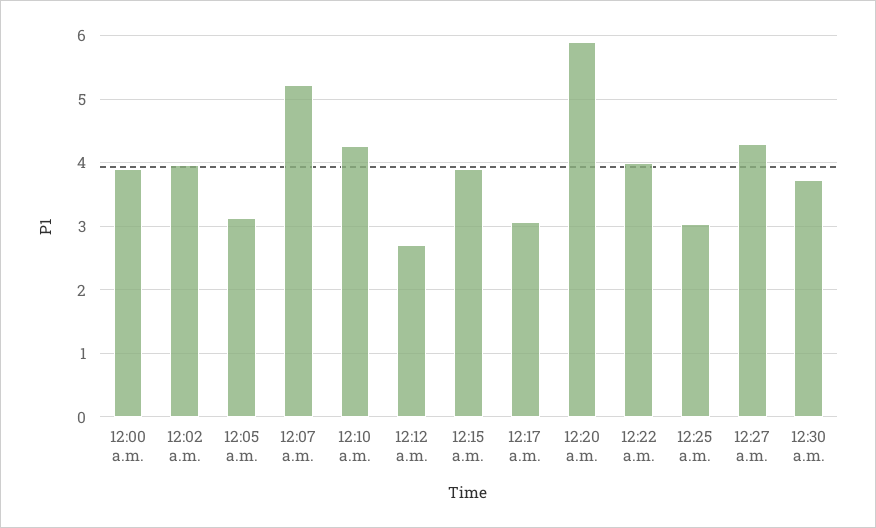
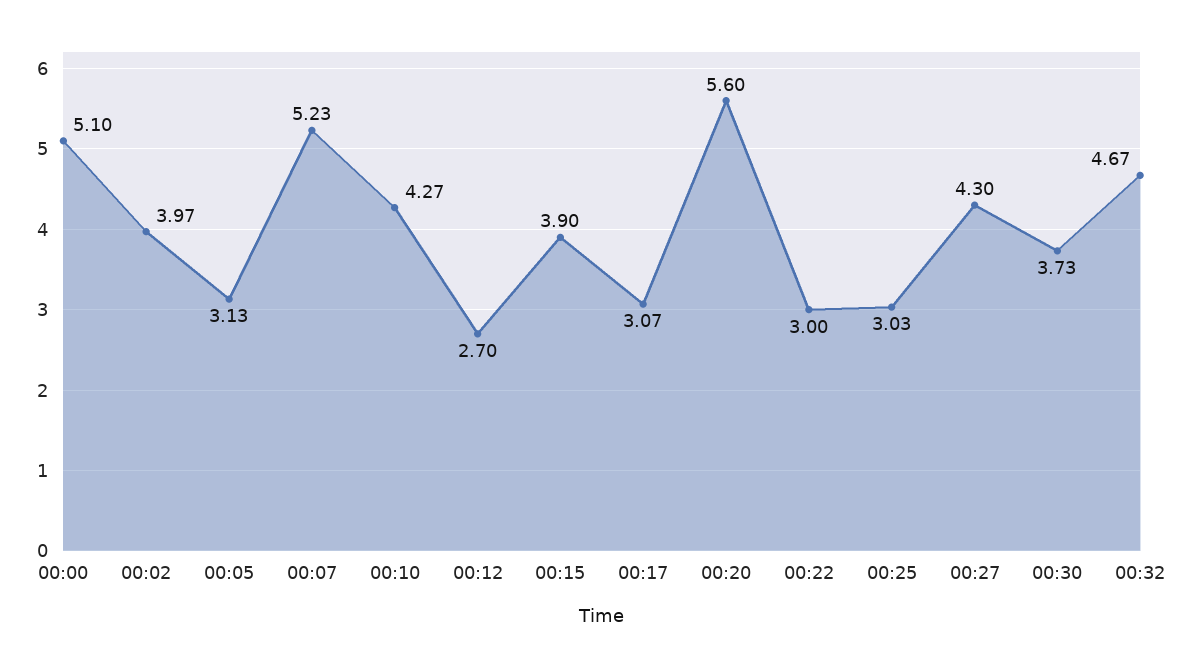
12:00 a.m.: 3.9 -> 5.1
12:20 a.m.: 5.9 -> 5.6
12:22 a.m.: 4 -> 3
00:32: none -> 4.67

